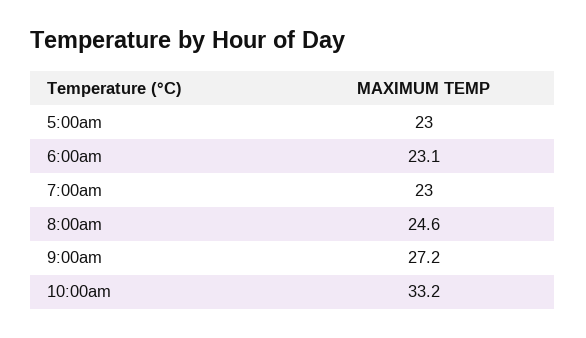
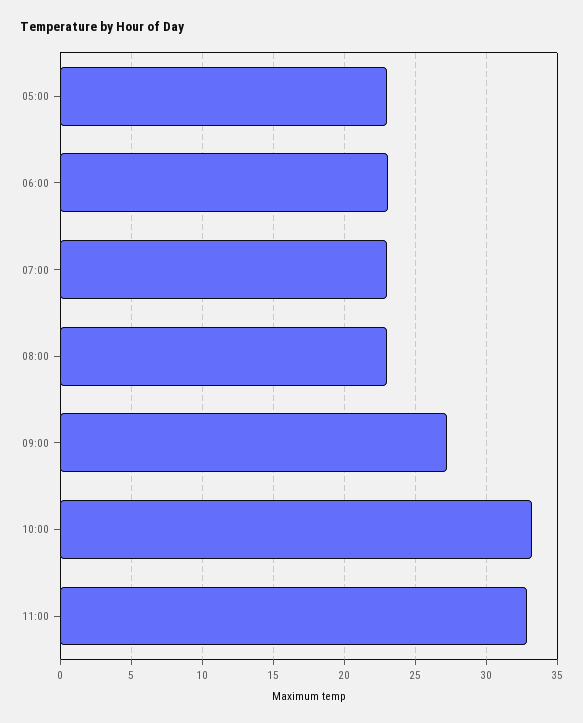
8:00am: 24.6 -> 23
11:00: none -> 33

